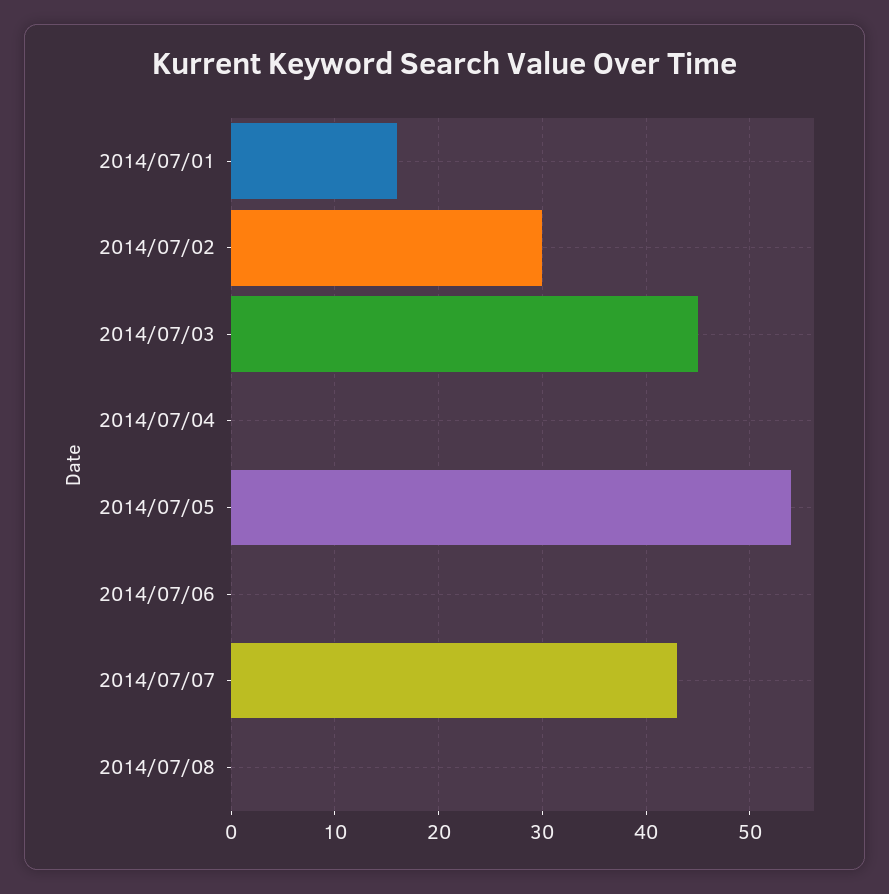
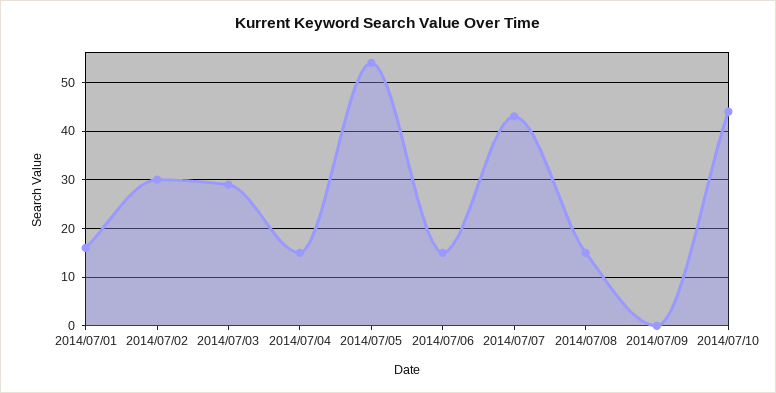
2014/07/03: 45 -> 30
2014/07/04: 0 -> 15
2014/07/06: 0 -> 15
2014/07/08: 0 -> 15
2014/07/09: none -> 0
2014/07/10: none -> 45

